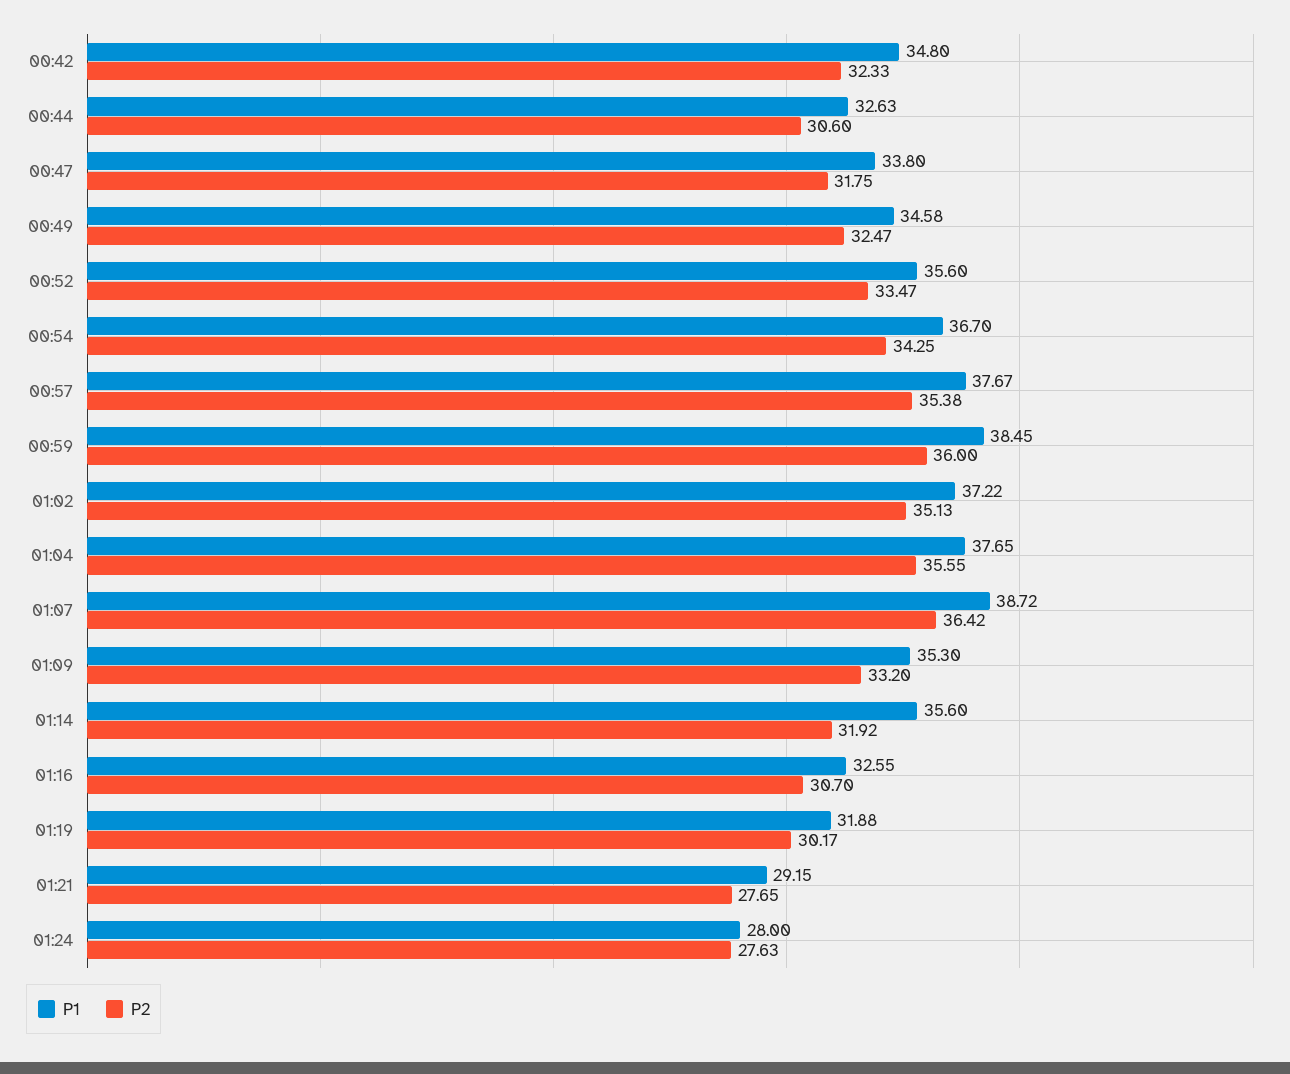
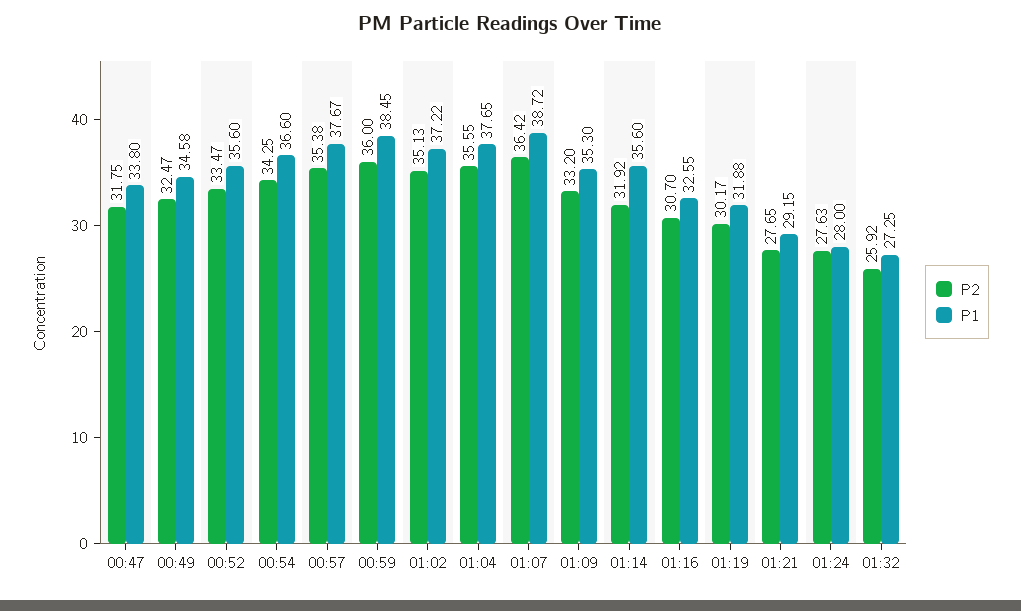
P1, 00:42: 34.8 -> none
P2, 00:42: 32.33 -> none
P1, 00:44: 32.63 -> none
P2, 00:44: 30.6 -> none
P1, 00:54: 36.7 -> 36.6
P2, 01:32: none -> 25.92
P1, 01:32: none -> 27.25

